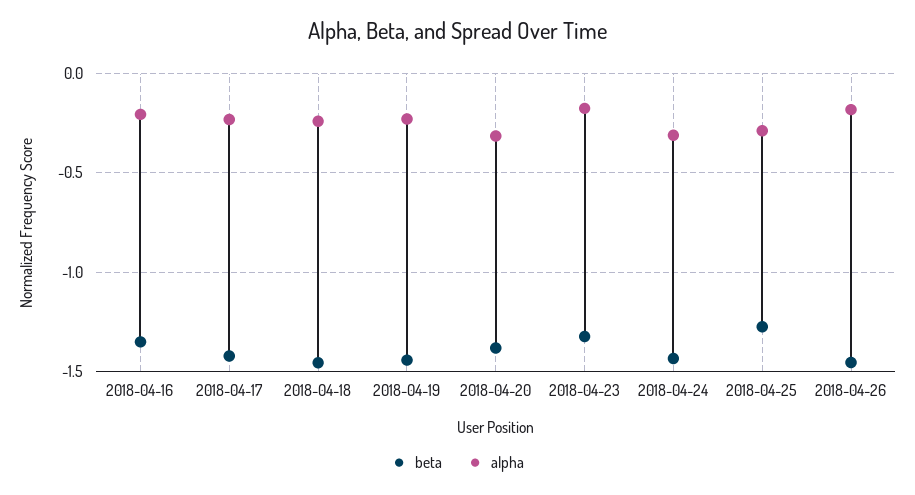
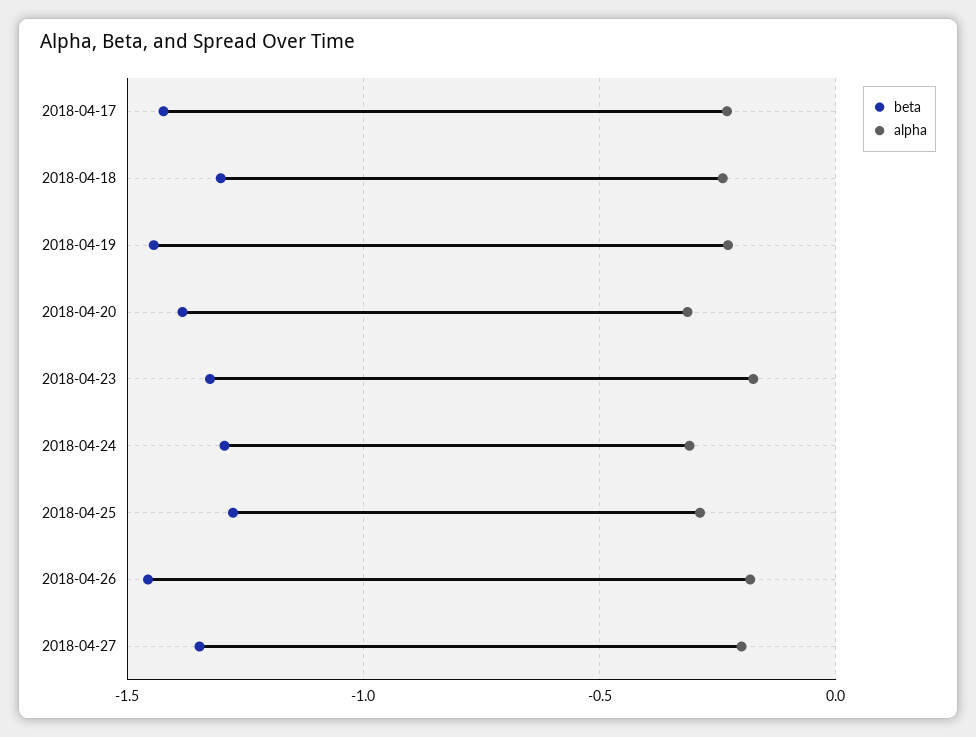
beta, 2018-04-16: -1.35 -> none
alpha, 2018-04-16: -0.2 -> none
beta, 2018-04-18: -1.45 -> -1.3
beta, 2018-04-24: -1.45 -> -1.3
beta, 2018-04-27: none -> -1.35
alpha, 2018-04-27: none -> -0.2

